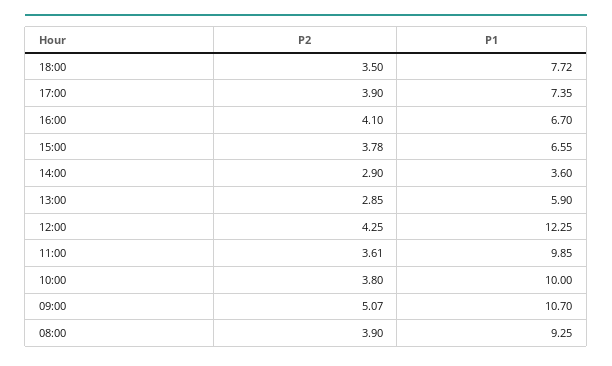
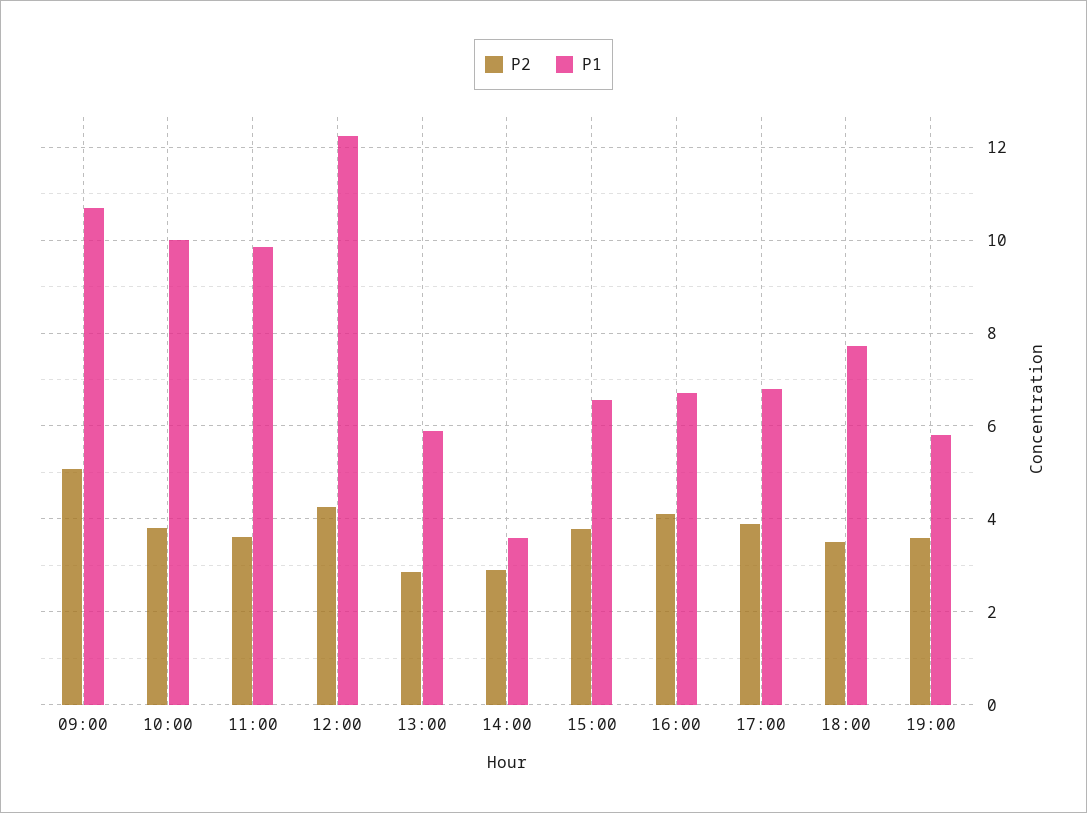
P1, 17:00: 7.35 -> 6.8
P2, 08:00: 3.9 -> none
P1, 08:00: 9.25 -> none
P2, 19:00: none -> 3.6
P1, 19:00: none -> 5.8

